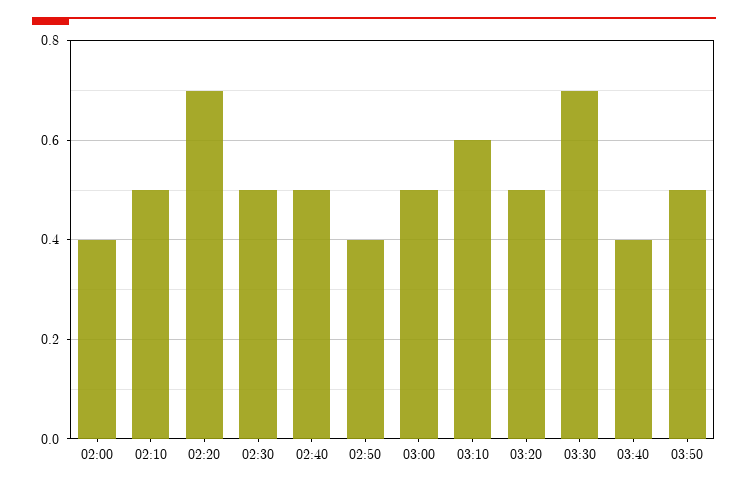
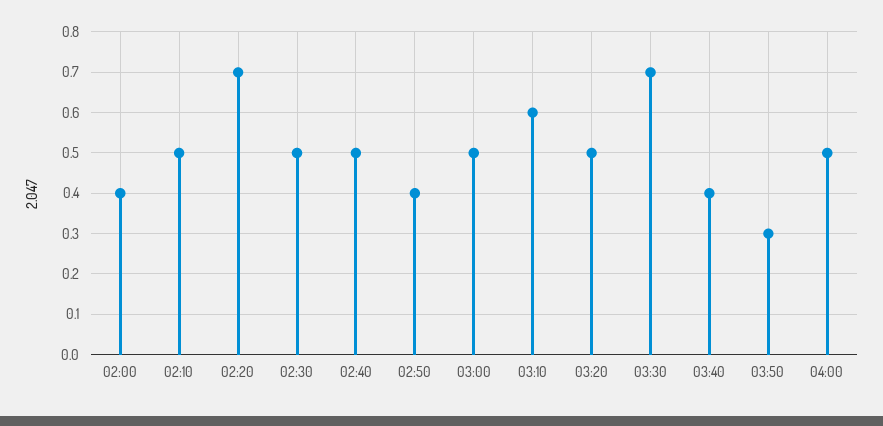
03:50: 0.5 -> 0.3
04:00: none -> 0.5

